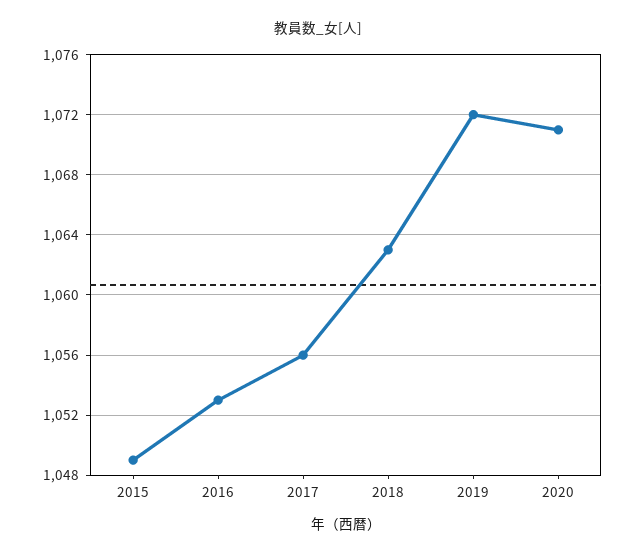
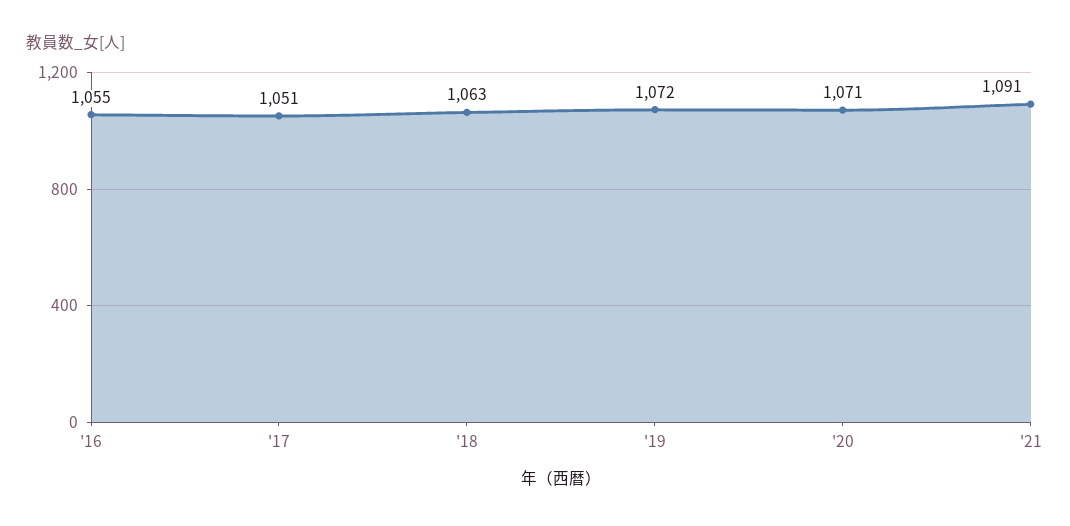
2015: 1049 -> none
2016: 1053 -> 1055
2017: 1056 -> 1051
'21: none -> 1091

